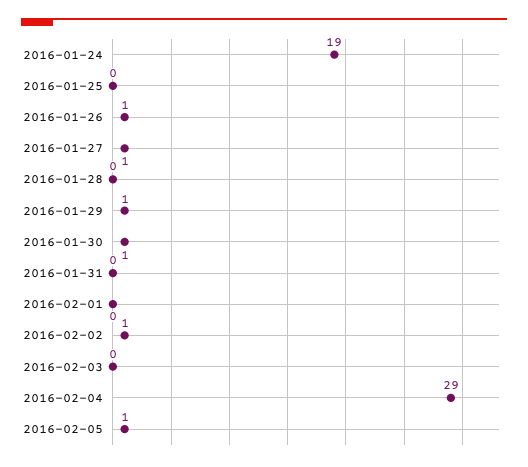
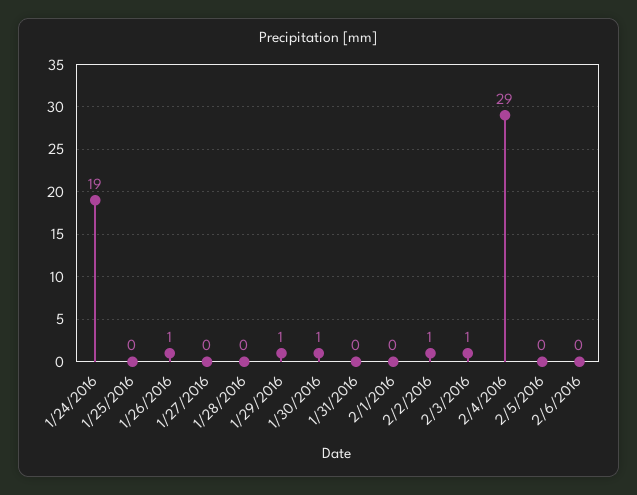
2016-01-27: 1 -> 0
2016-02-03: 0 -> 1
2016-02-05: 1 -> 0
2/6/2016: none -> 0

